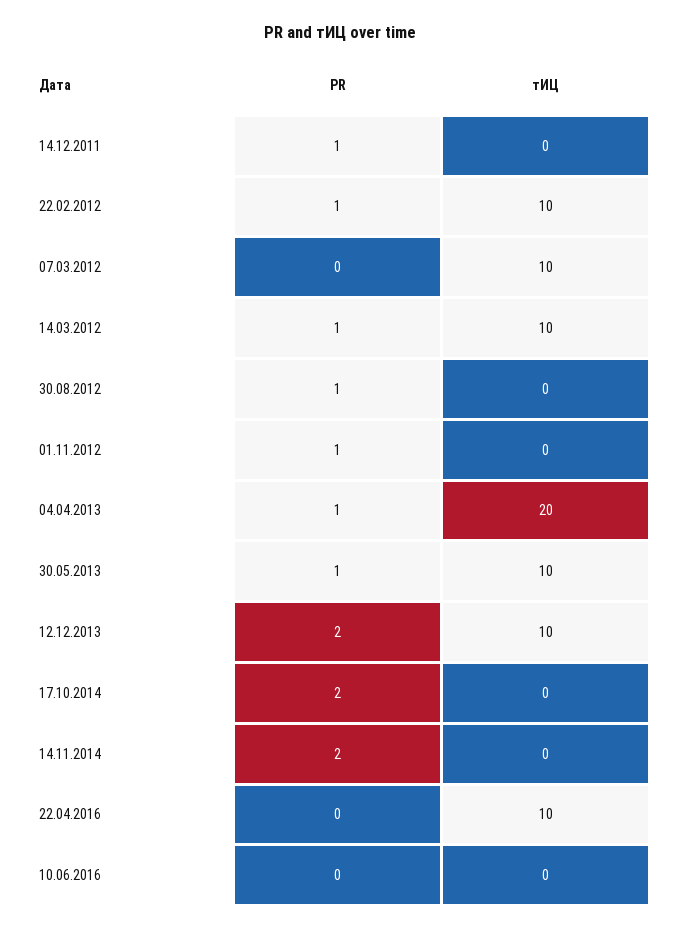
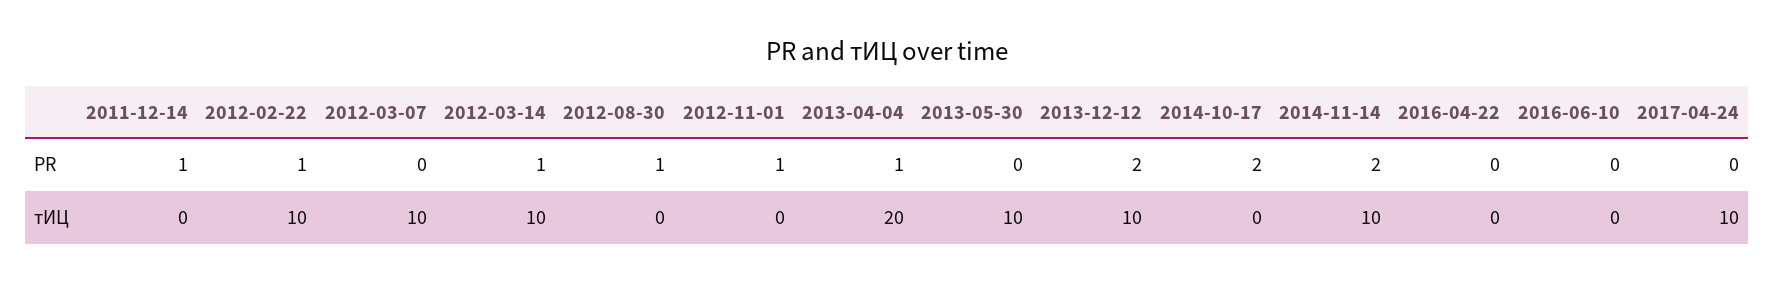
PR, 30.05.2013: 1 -> 0
тИЦ, 14.11.2014: 0 -> 10
тИЦ, 22.04.2016: 10 -> 0
PR, 2017-04-24: none -> 0
тИЦ, 2017-04-24: none -> 10

